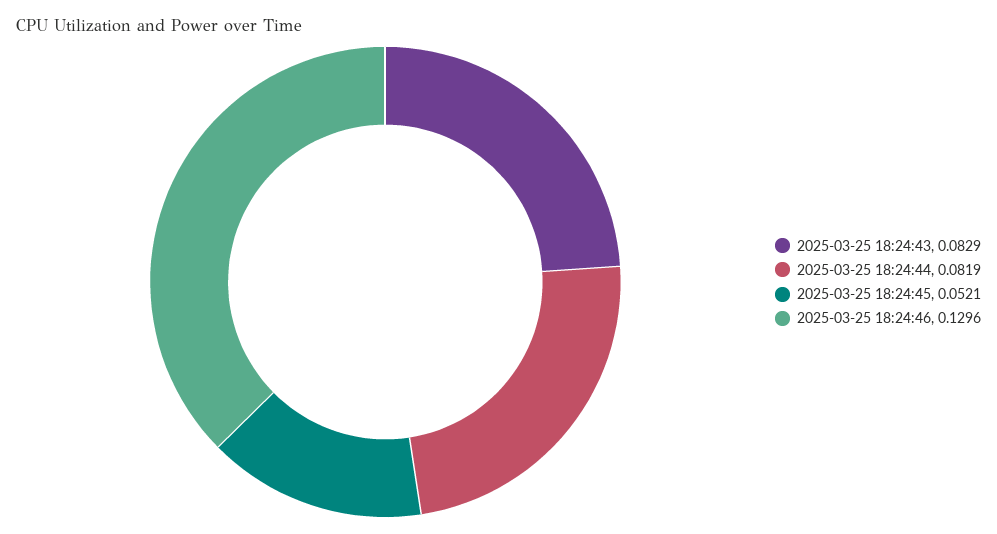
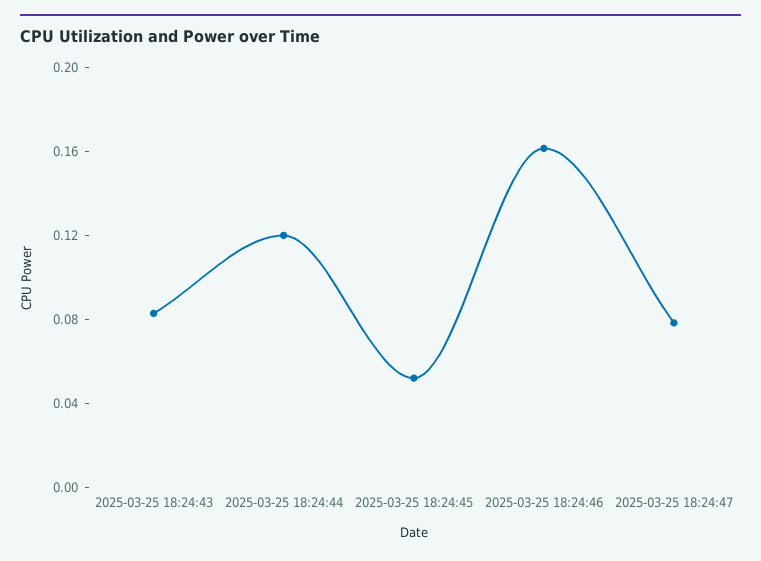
2025-03-25 18:24:44: 0.0819 -> 0.12
2025-03-25 18:24:46: 0.1296 -> 0.16
2025-03-25 18:24:47: none -> 0.08

